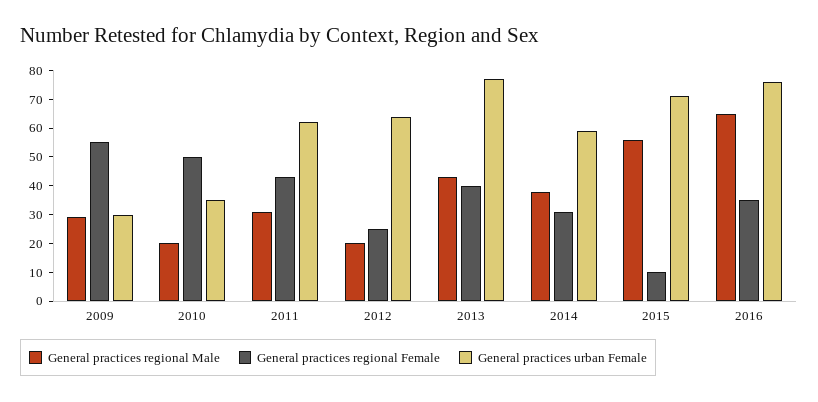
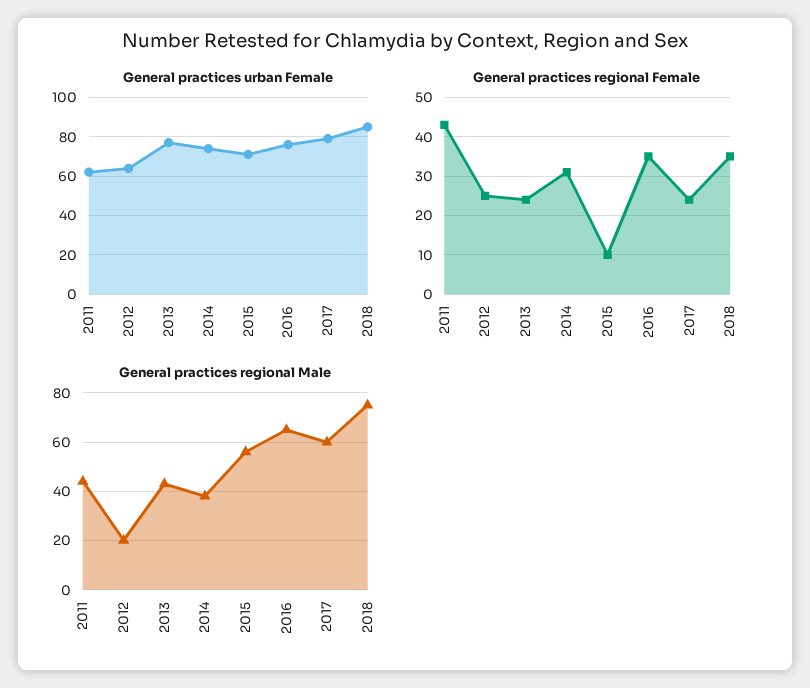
General practices regional Male, 2009: 30 -> none
General practices regional Female, 2009: 55 -> none
General practices urban Female, 2009: 30 -> none
General practices regional Male, 2010: 20 -> none
General practices regional Female, 2010: 50 -> none
General practices urban Female, 2010: 35 -> none
General practices regional Male, 2011: 30 -> 45
General practices regional Female, 2013: 40 -> 25
General practices urban Female, 2014: 60 -> 75
General practices urban Female, 2017: none -> 80
General practices urban Female, 2018: none -> 85
General practices regional Female, 2017: none -> 25
General practices regional Female, 2018: none -> 35
General practices regional Male, 2017: none -> 60
General practices regional Male, 2018: none -> 75

